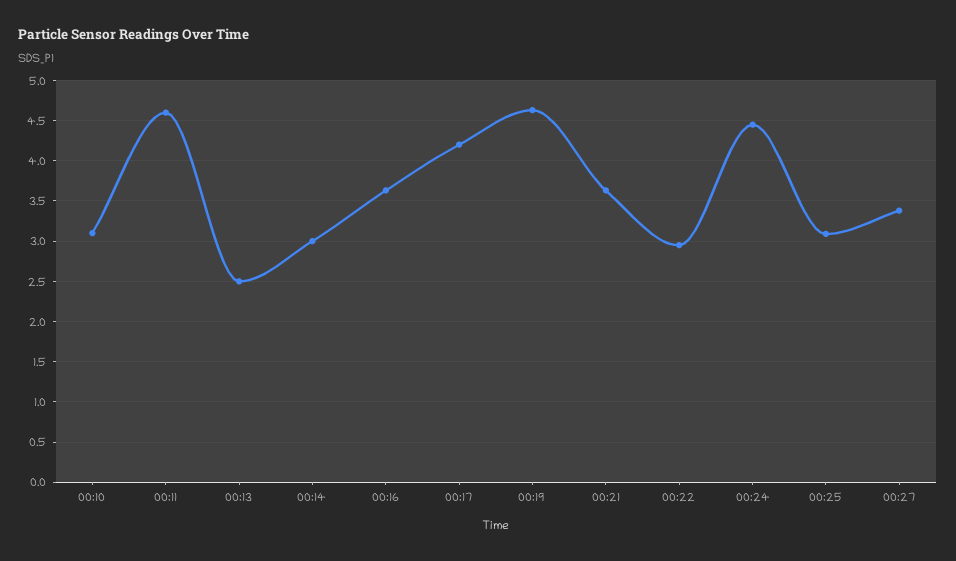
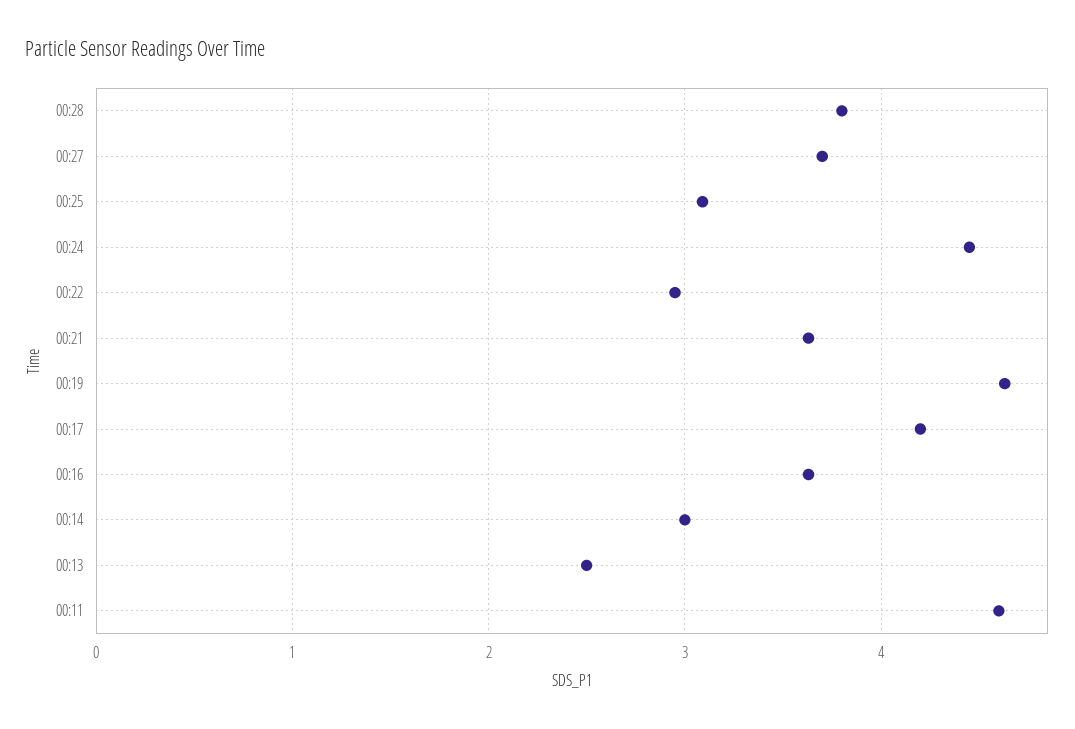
00:10: 3.1 -> none
00:27: 3.4 -> 3.7
00:28: none -> 3.8

